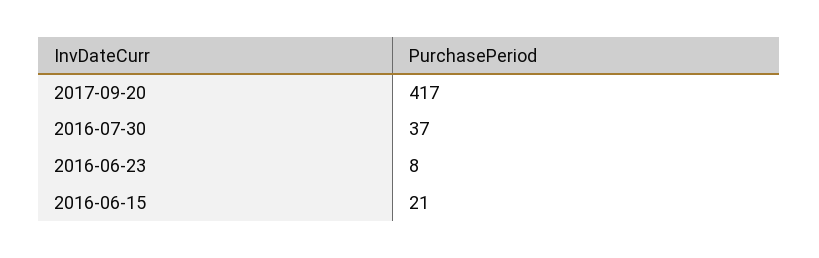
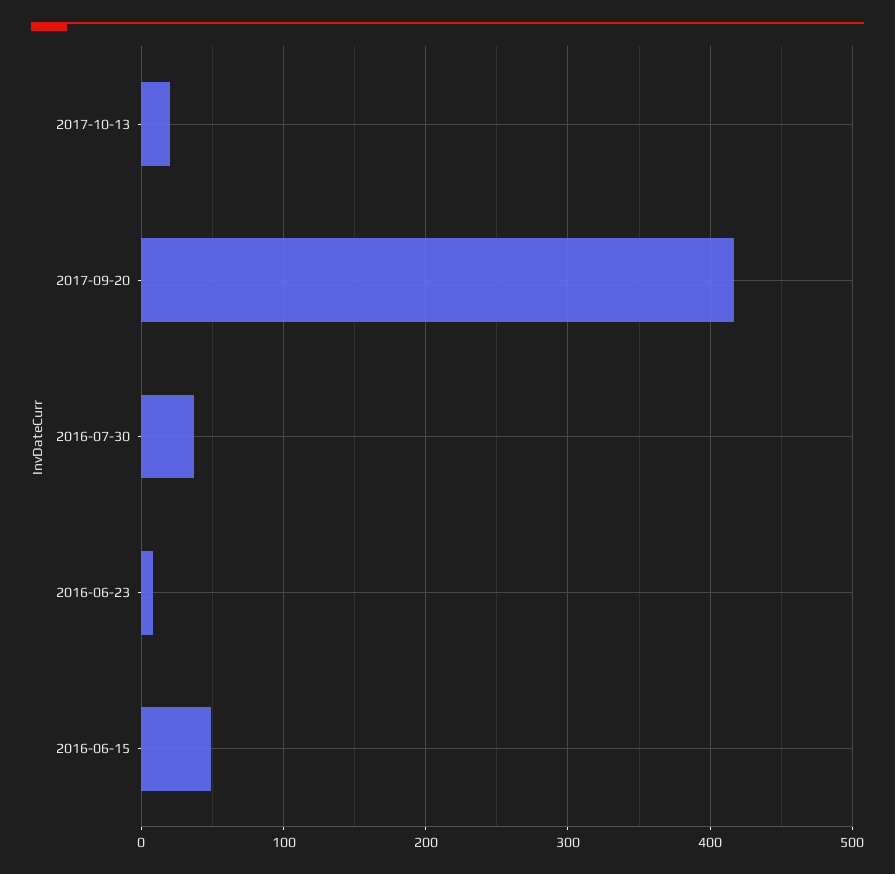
2016-06-15: 21 -> 50
2017-10-13: none -> 20

